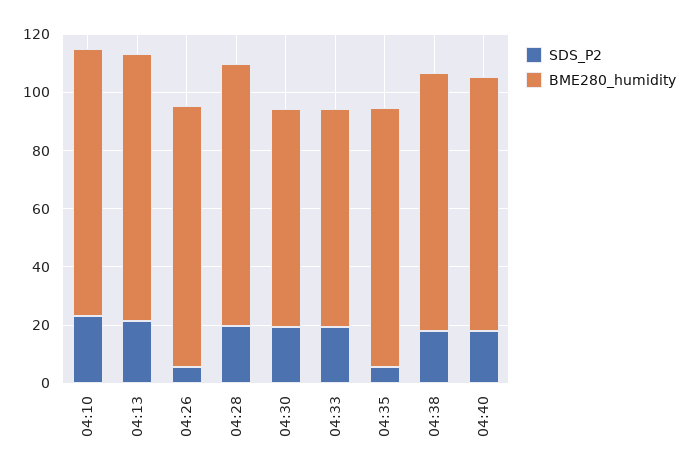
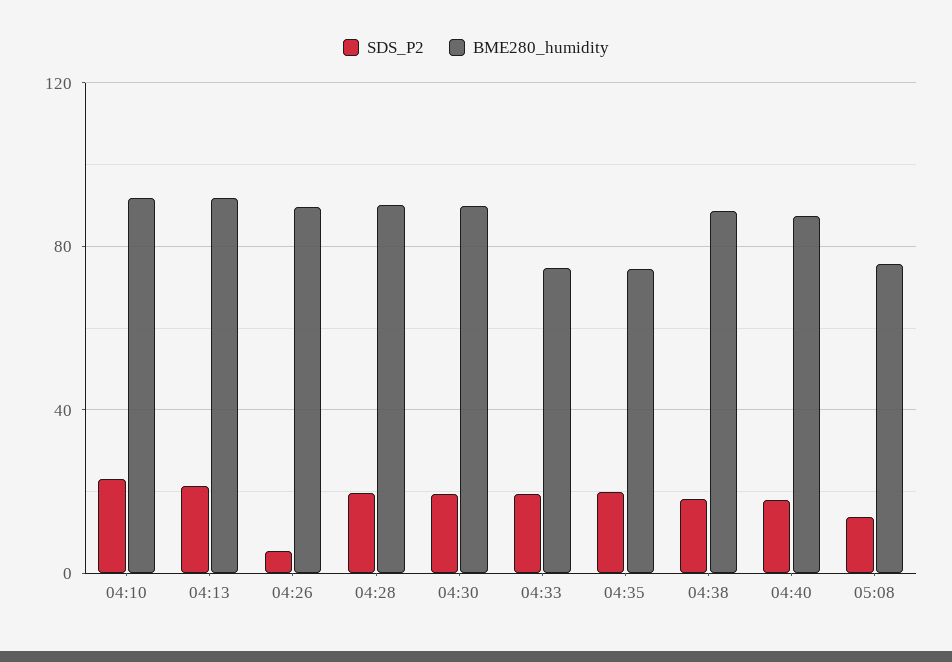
BME280_humidity, 04:30: 75 -> 90
SDS_P2, 04:35: 5 -> 20
BME280_humidity, 04:35: 90 -> 75
SDS_P2, 05:08: none -> 15
BME280_humidity, 05:08: none -> 75

